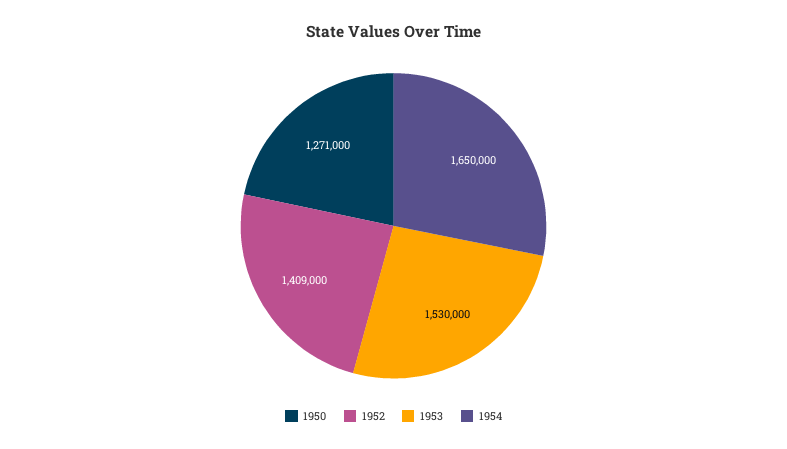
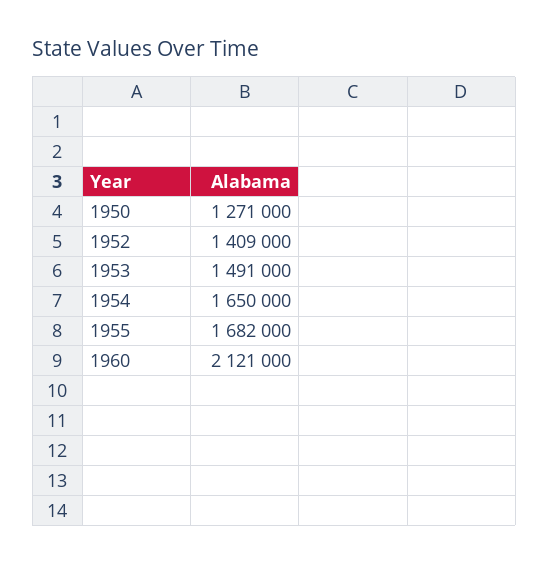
1953: 1530000 -> 1491000
1955: none -> 1682000
1960: none -> 2121000

